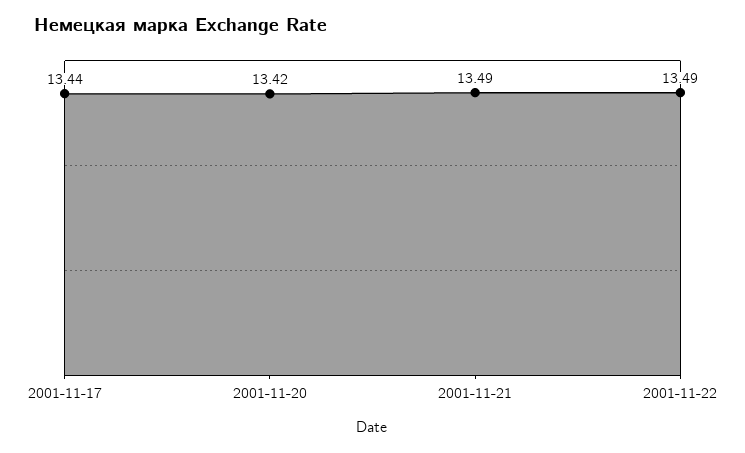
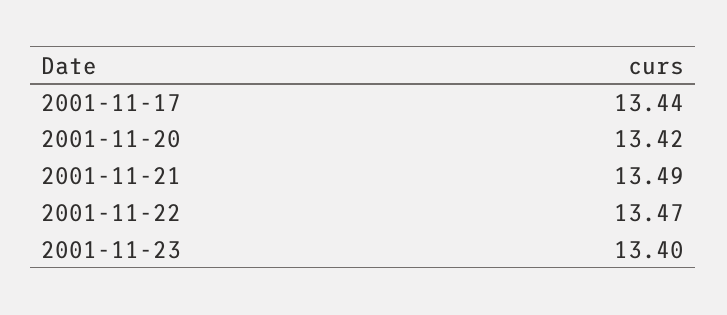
2001-11-22: 13.49 -> 13.47
2001-11-23: none -> 13.4

